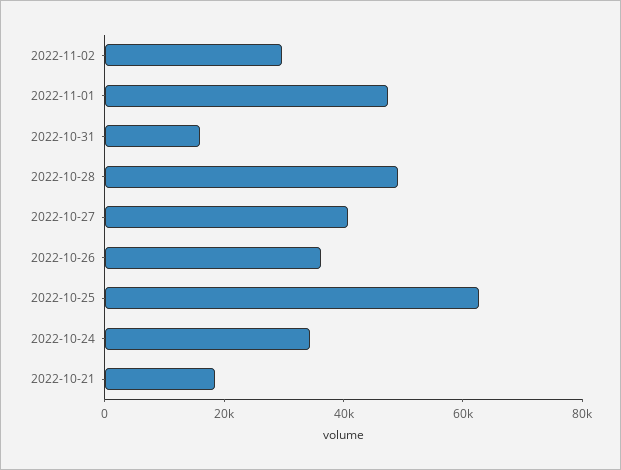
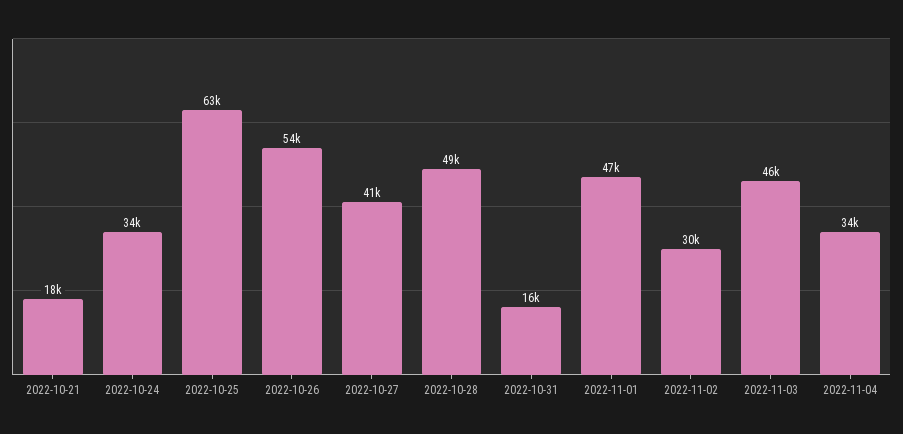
2022-10-26: 35000 -> 54000
2022-11-03: none -> 46000
2022-11-04: none -> 34000

